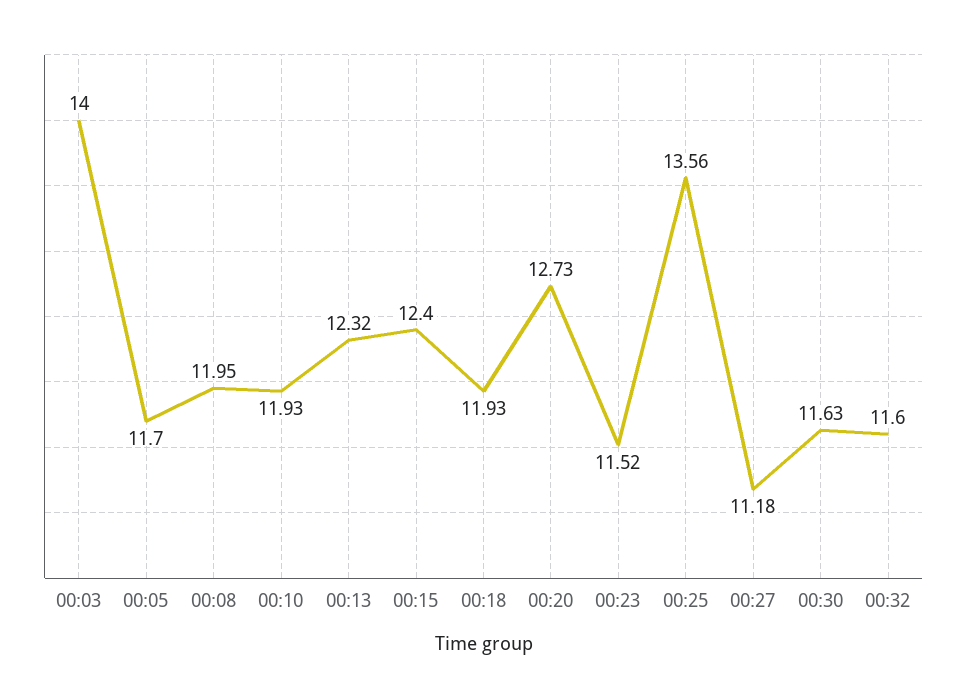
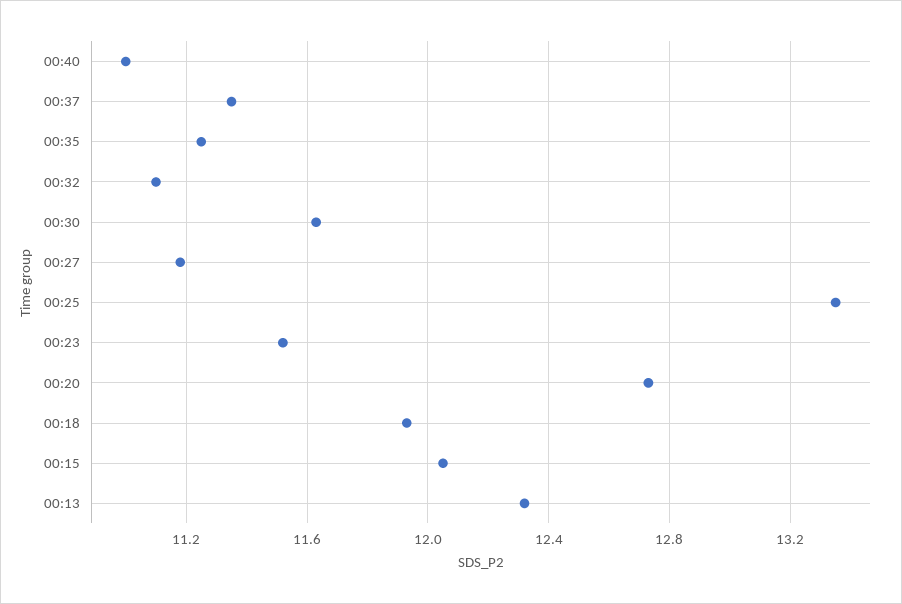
00:03: 14 -> none
00:05: 11.7 -> none
00:08: 11.95 -> none
00:10: 11.93 -> none
00:15: 12.4 -> 12.05
00:25: 13.56 -> 13.35
00:32: 11.6 -> 11.1
00:40: none -> 11
00:37: none -> 11.35
00:35: none -> 11.25

